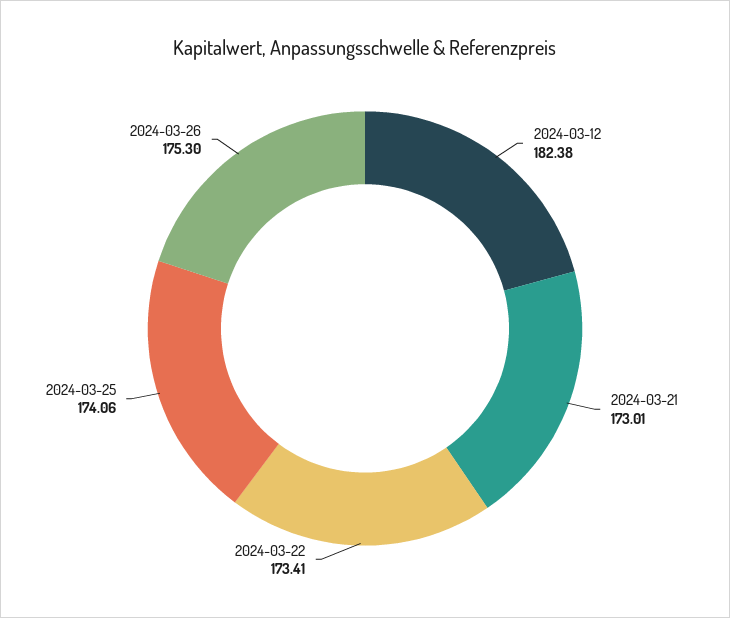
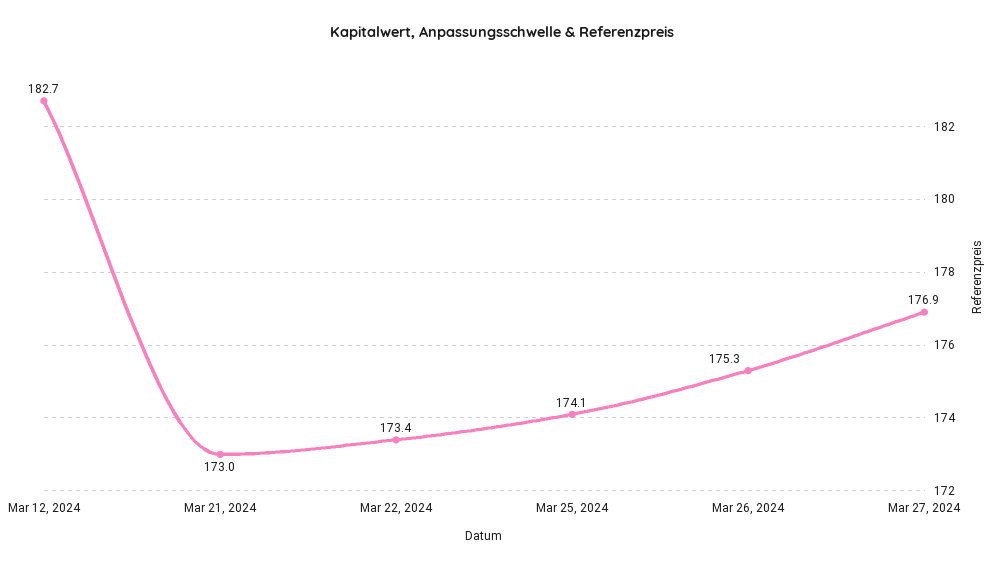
2024-03-12: 182.38 -> 182.7
Mar 27, 2024: none -> 176.9

